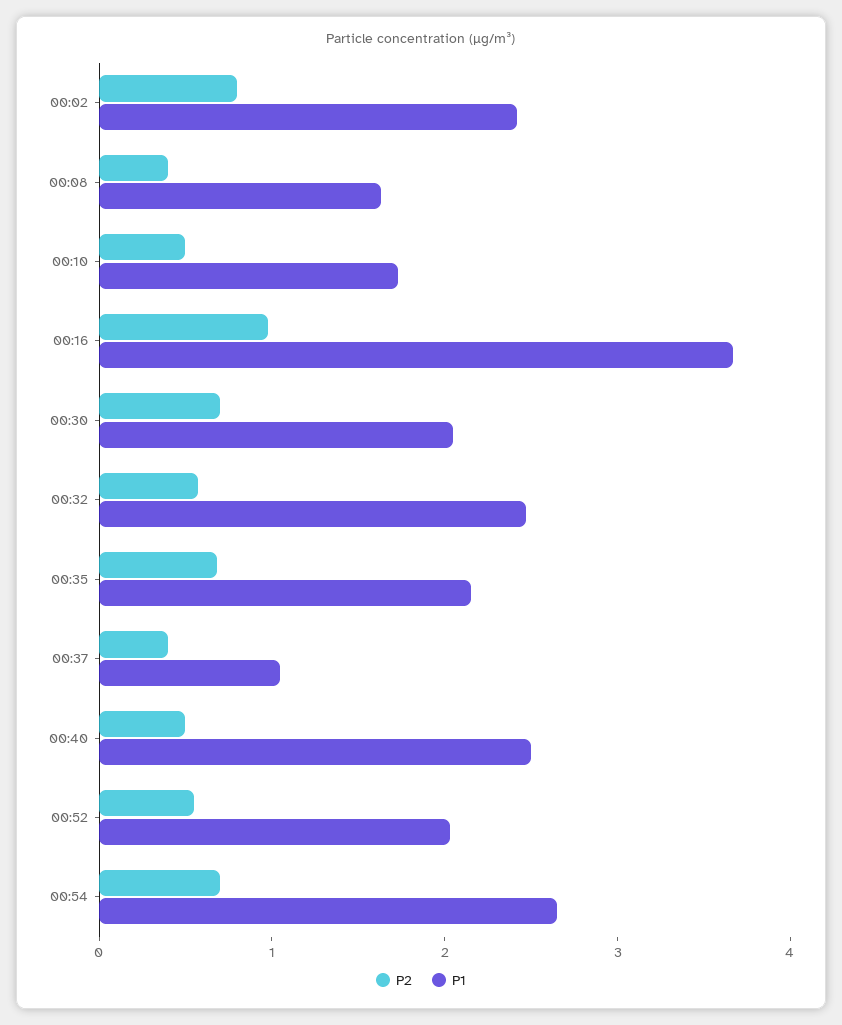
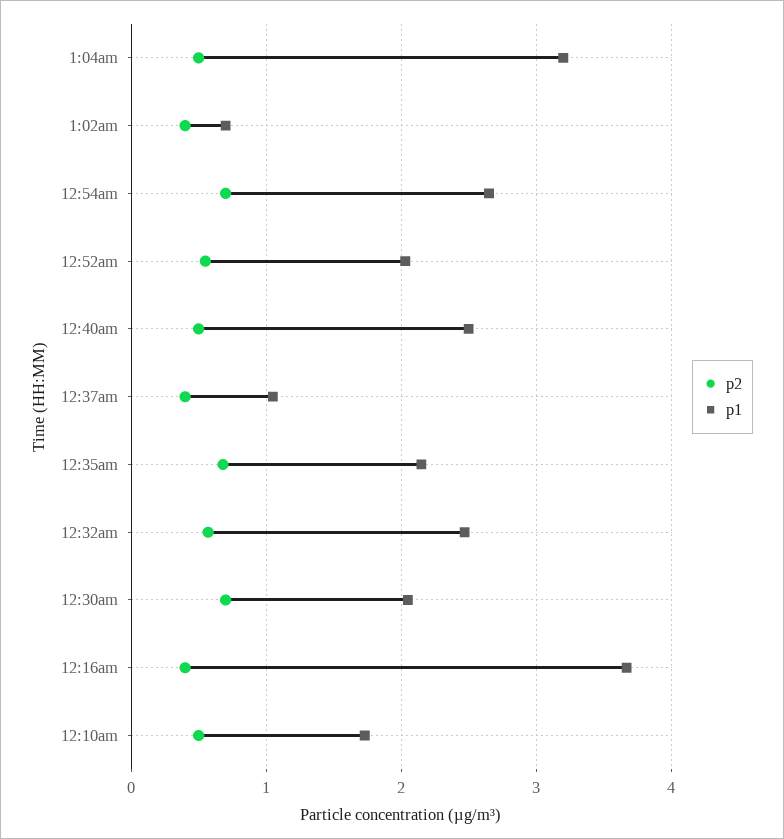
P2, 00:02: 0.8 -> none
P1, 00:02: 2.4 -> none
P2, 00:08: 0.4 -> none
P1, 00:08: 1.6 -> none
P2, 00:16: 1 -> 0.4
P2, 1:04am: none -> 0.5
P1, 1:04am: none -> 3.2
P2, 1:02am: none -> 0.4
P1, 1:02am: none -> 0.7

